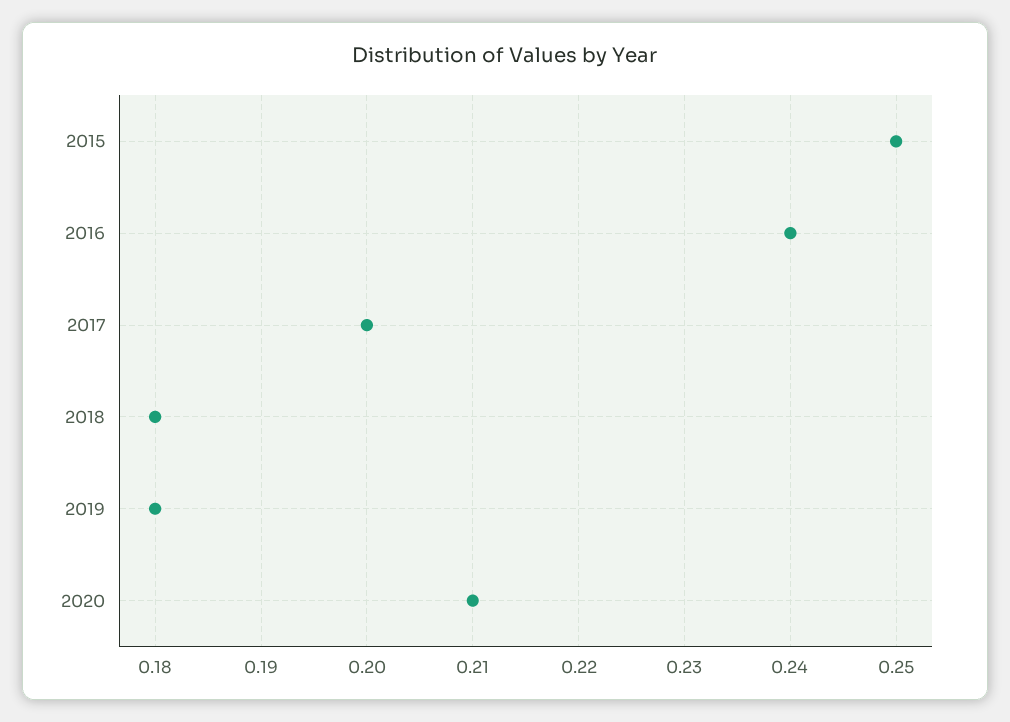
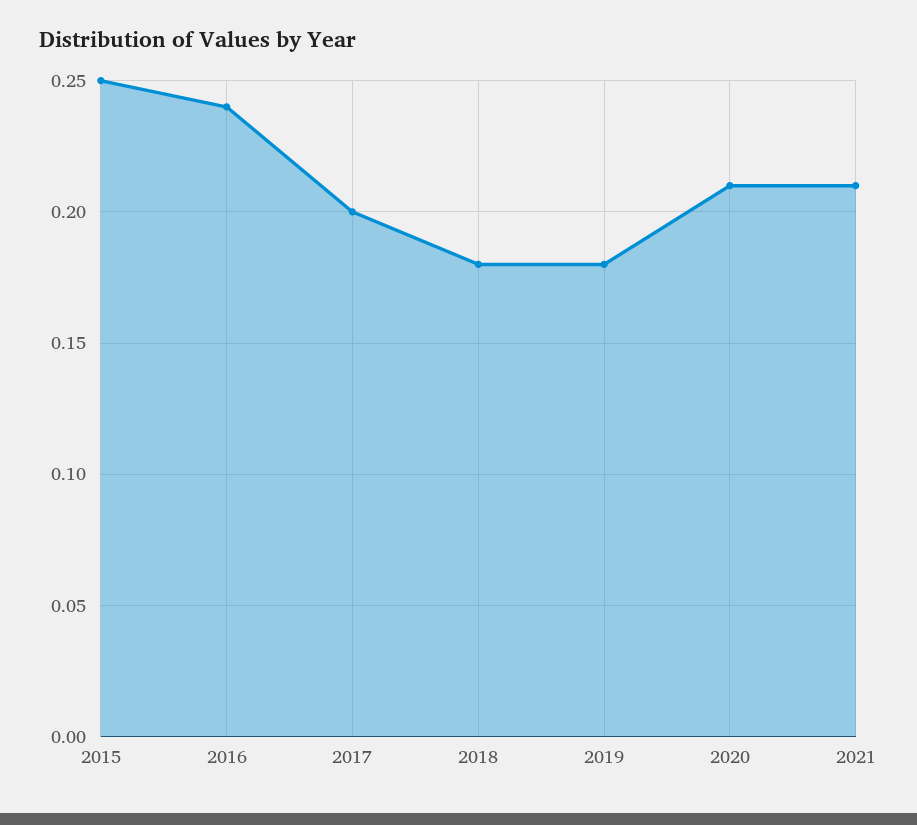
2021: none -> 0.21

